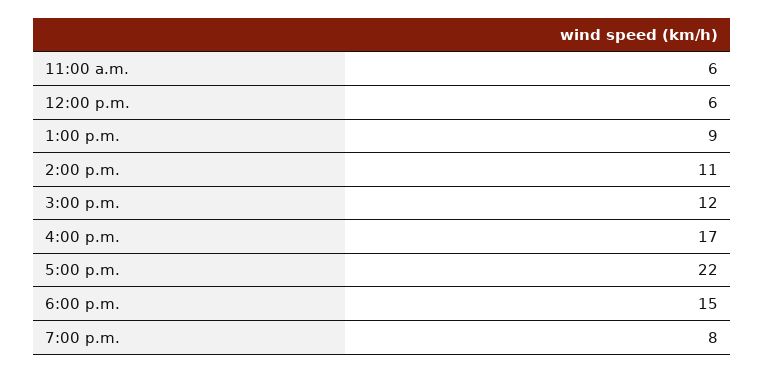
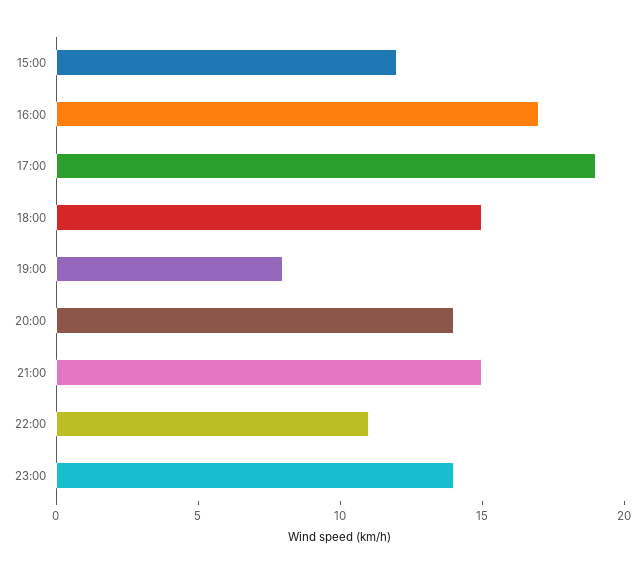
11:00 a.m.: 6 -> none
12:00 p.m.: 6 -> none
1:00 p.m.: 9 -> none
2:00 p.m.: 11 -> none
5:00 p.m.: 22 -> 19
20:00: none -> 14
21:00: none -> 15
22:00: none -> 11
23:00: none -> 14

